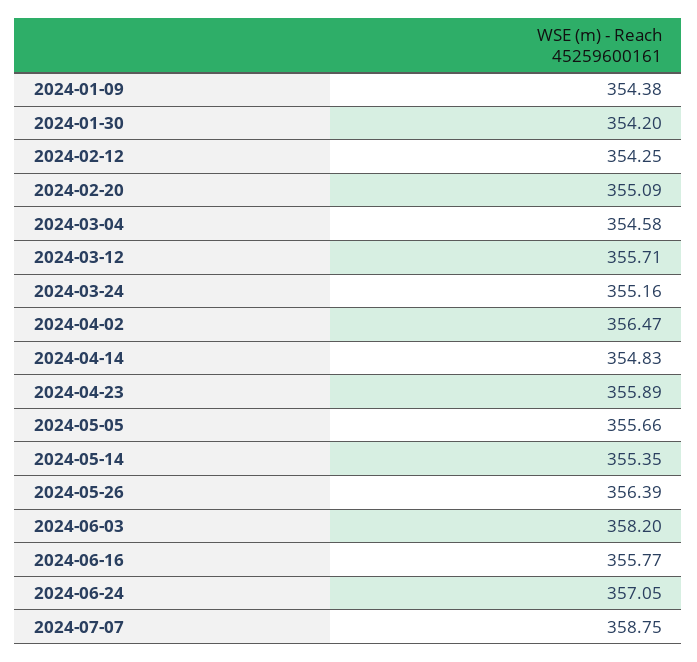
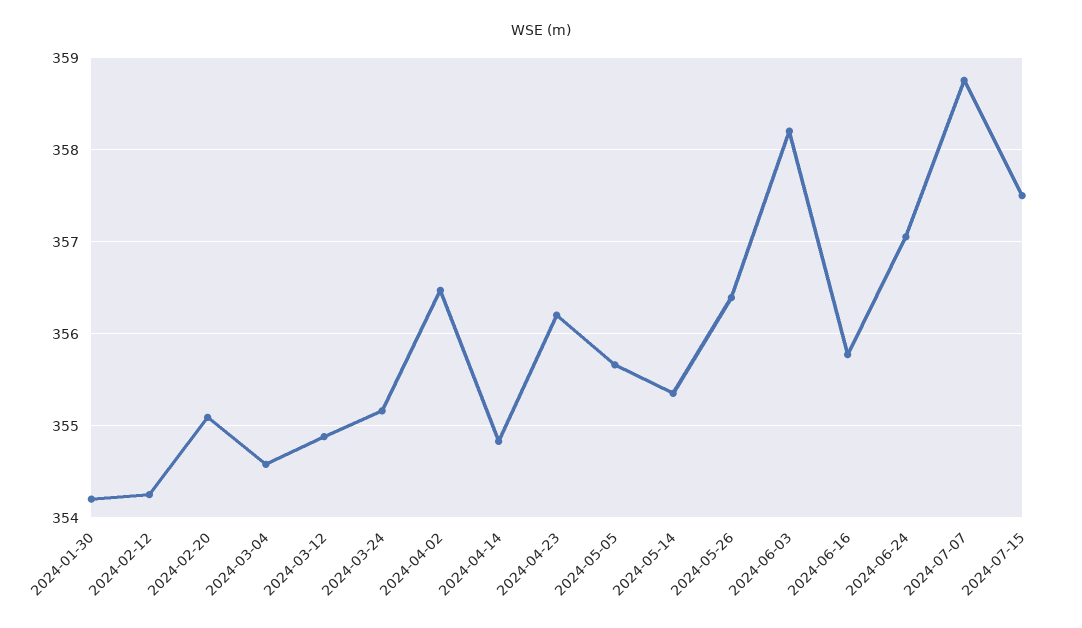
2024-01-09: 354.38 -> none
2024-03-12: 355.71 -> 354.9
2024-04-23: 355.89 -> 356.2
2024-07-15: none -> 357.5

